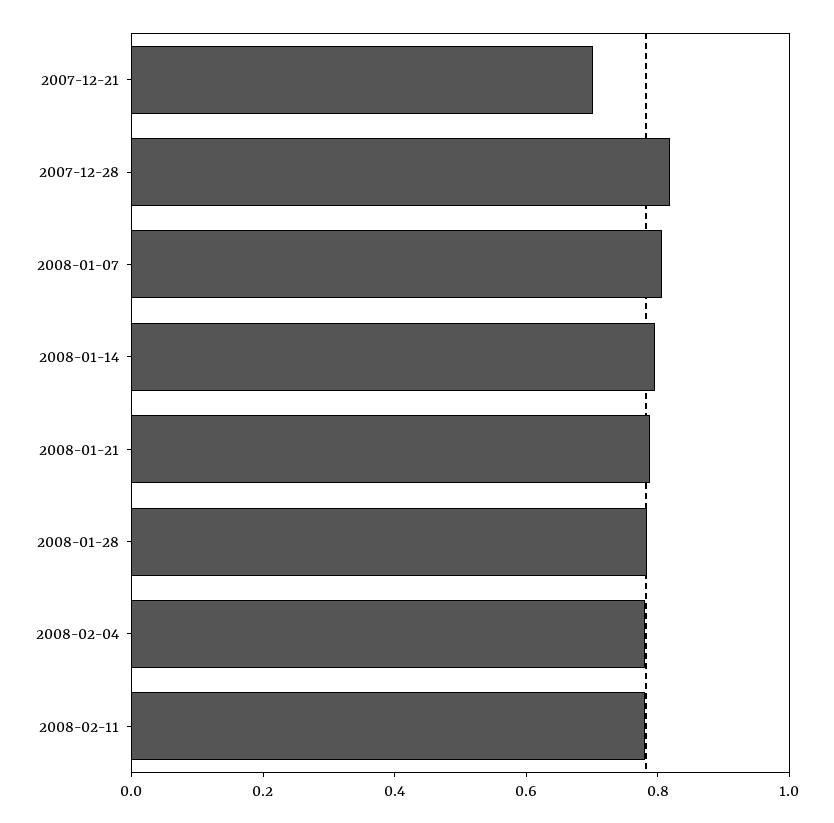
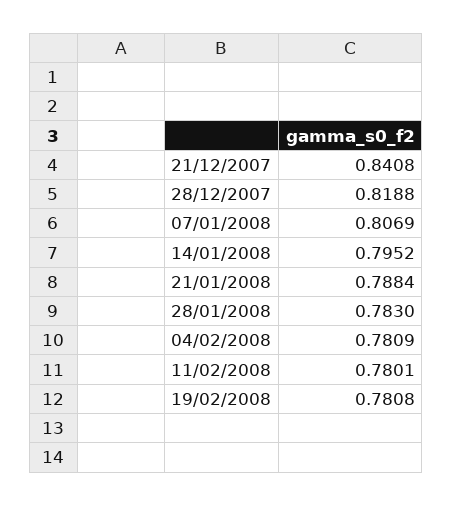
2007-12-21: 0.7 -> 0.8408
19/02/2008: none -> 0.7808

